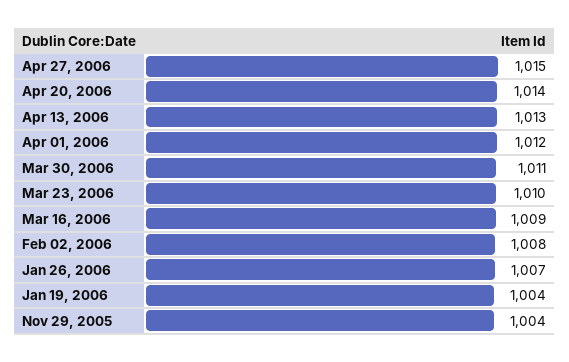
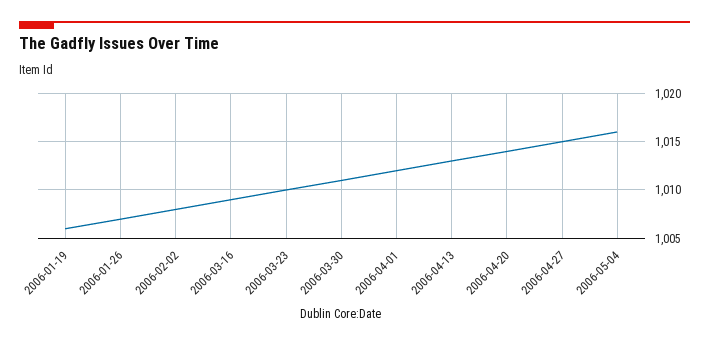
Jan 19, 2006: 1004 -> 1006
Nov 29, 2005: 1004 -> none
2006-05-04: none -> 1016

